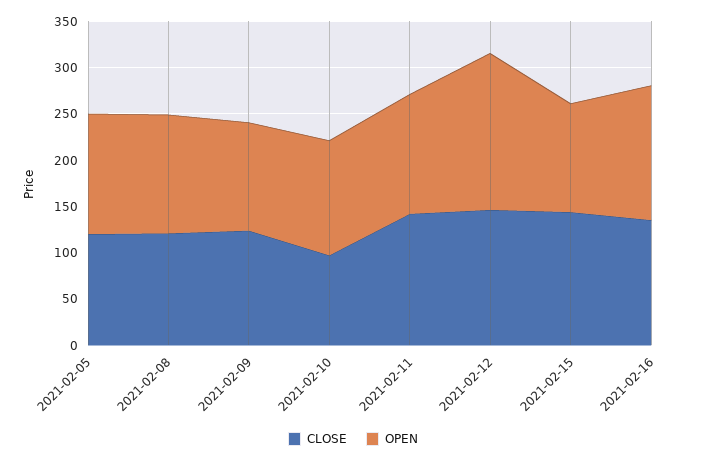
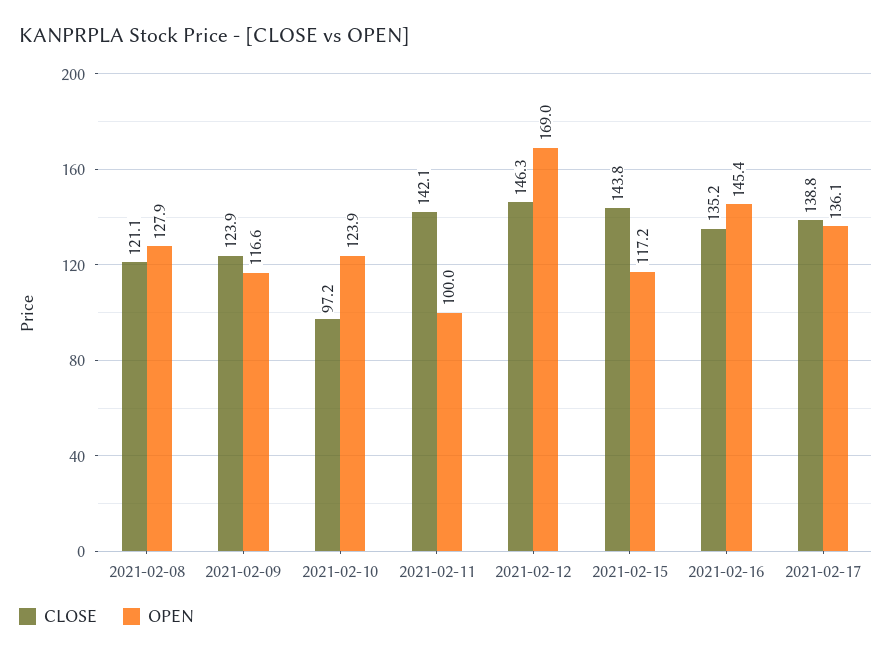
CLOSE, 2021-02-05: 120 -> none
OPEN, 2021-02-05: 130 -> none
OPEN, 2021-02-11: 130 -> 100
CLOSE, 2021-02-17: none -> 138.8
OPEN, 2021-02-17: none -> 136.1

